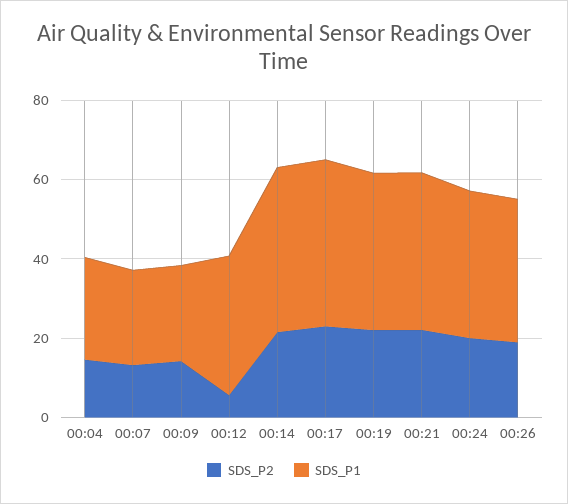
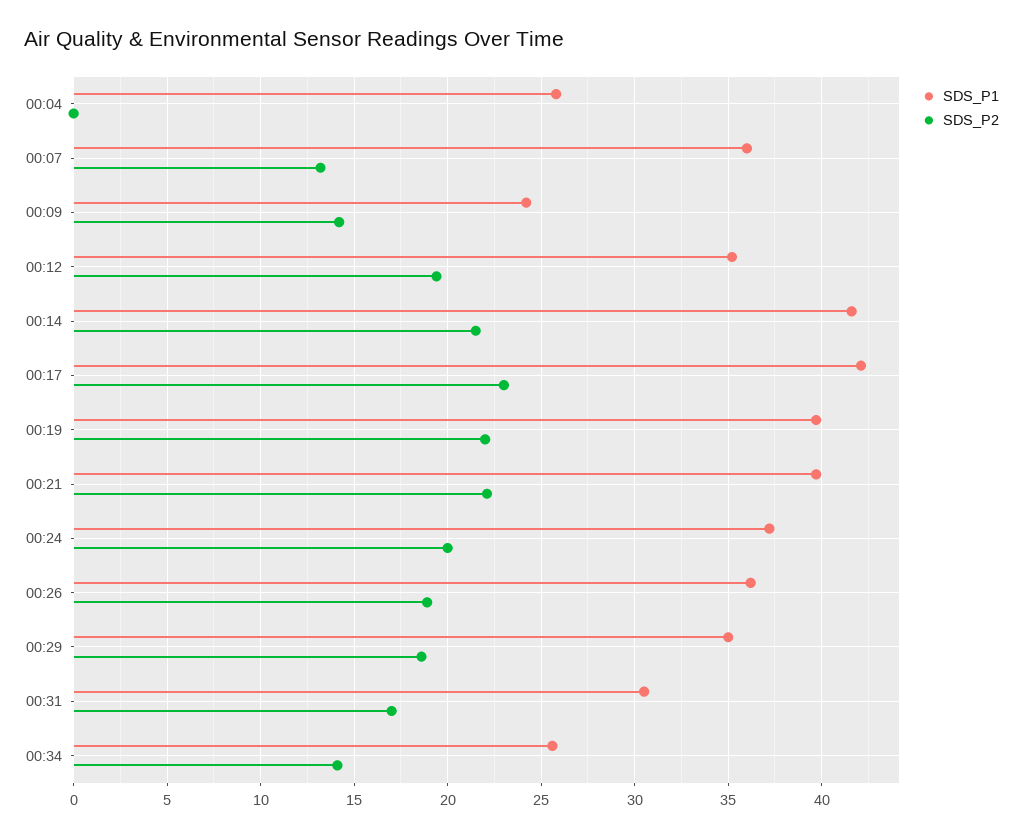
SDS_P2, 00:04: 15 -> 0
SDS_P1, 00:07: 25 -> 36
SDS_P2, 00:12: 5 -> 19.5
SDS_P1, 00:29: none -> 35
SDS_P2, 00:29: none -> 18.5
SDS_P1, 00:31: none -> 30.5
SDS_P2, 00:31: none -> 17
SDS_P1, 00:34: none -> 25.5
SDS_P2, 00:34: none -> 14

